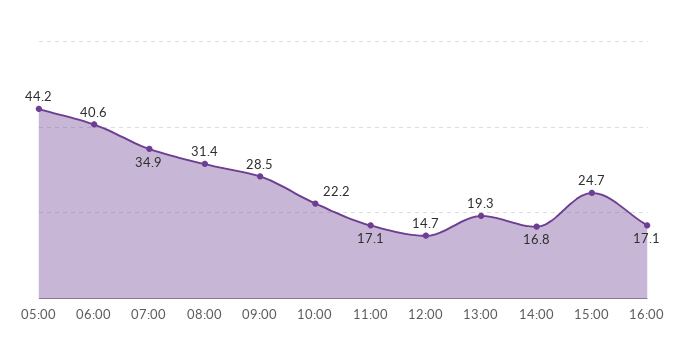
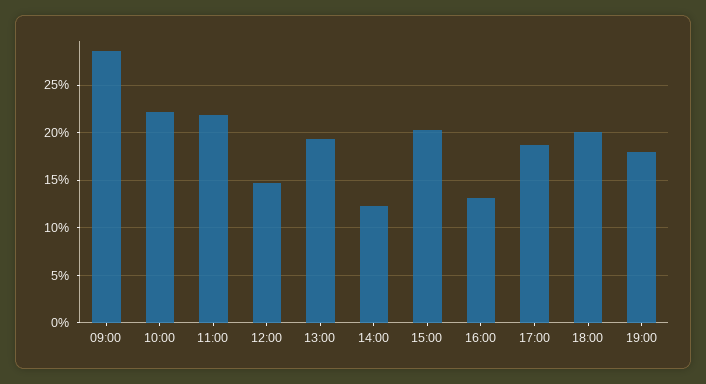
05:00: 44.2 -> none
06:00: 40.6 -> none
07:00: 34.9 -> none
08:00: 31.4 -> none
11:00: 17.1 -> 22
14:00: 16.8 -> 12
15:00: 24.7 -> 20
16:00: 17.1 -> 13
17:00: none -> 19
18:00: none -> 20
19:00: none -> 18

